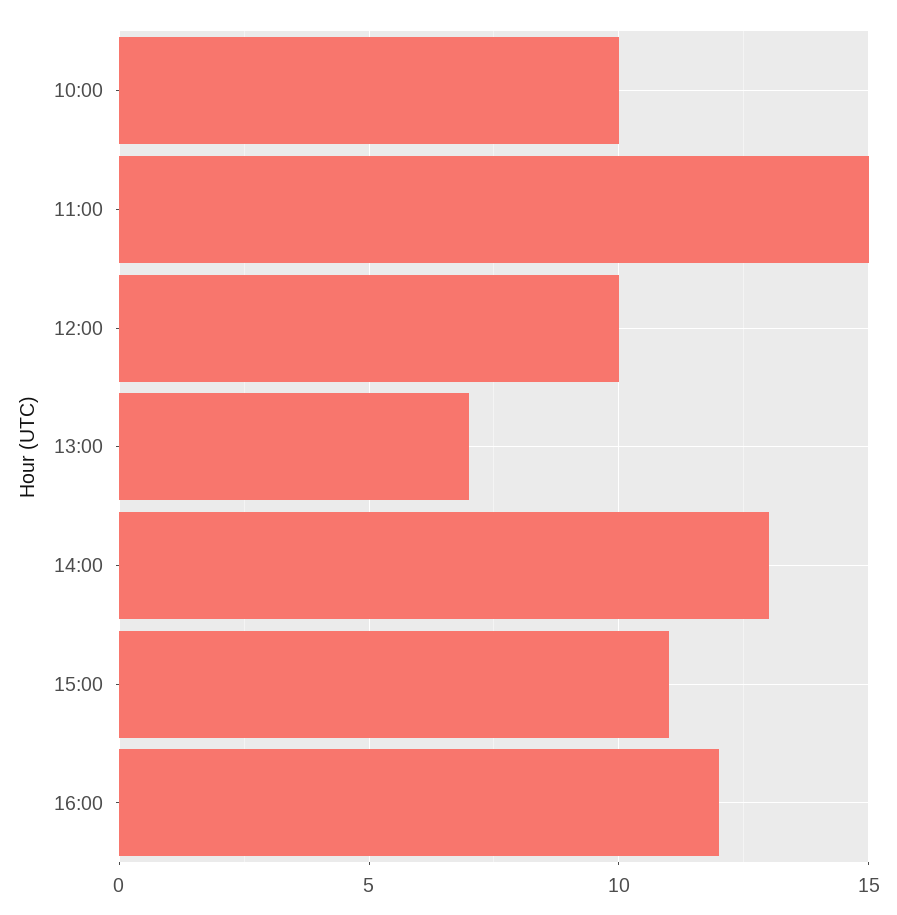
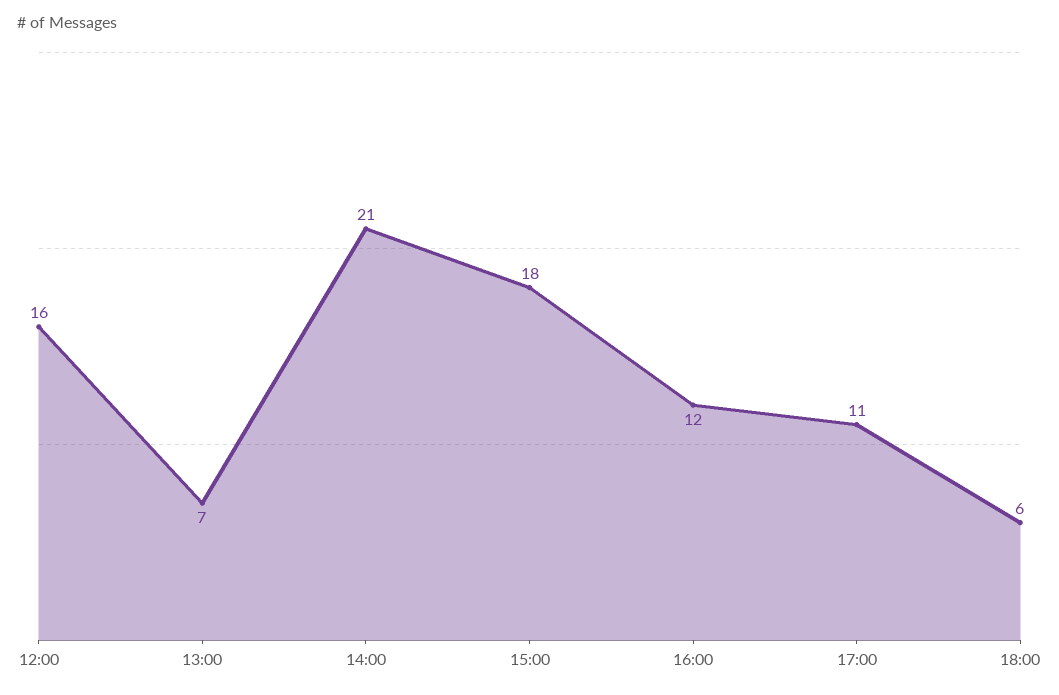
10:00: 10 -> none
11:00: 15 -> none
12:00: 10 -> 16
14:00: 13 -> 21
15:00: 11 -> 18
17:00: none -> 11
18:00: none -> 6

